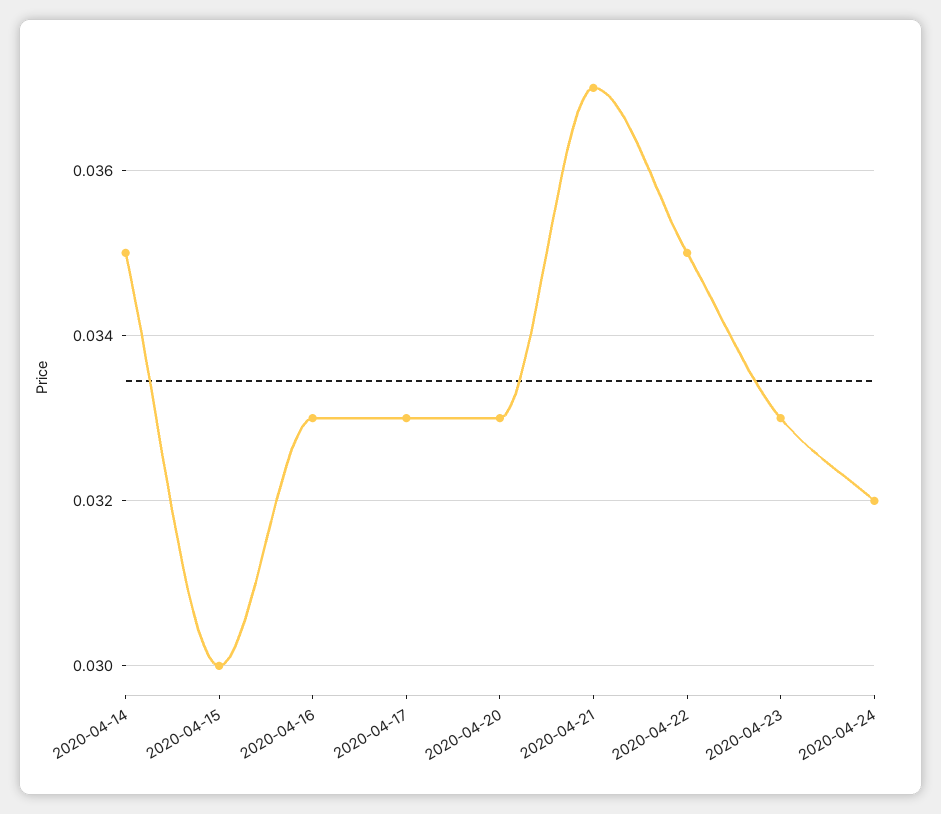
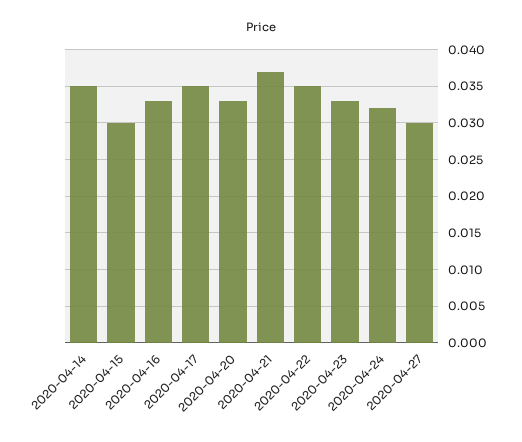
2020-04-17: 0.033 -> 0.035
2020-04-27: none -> 0.03

